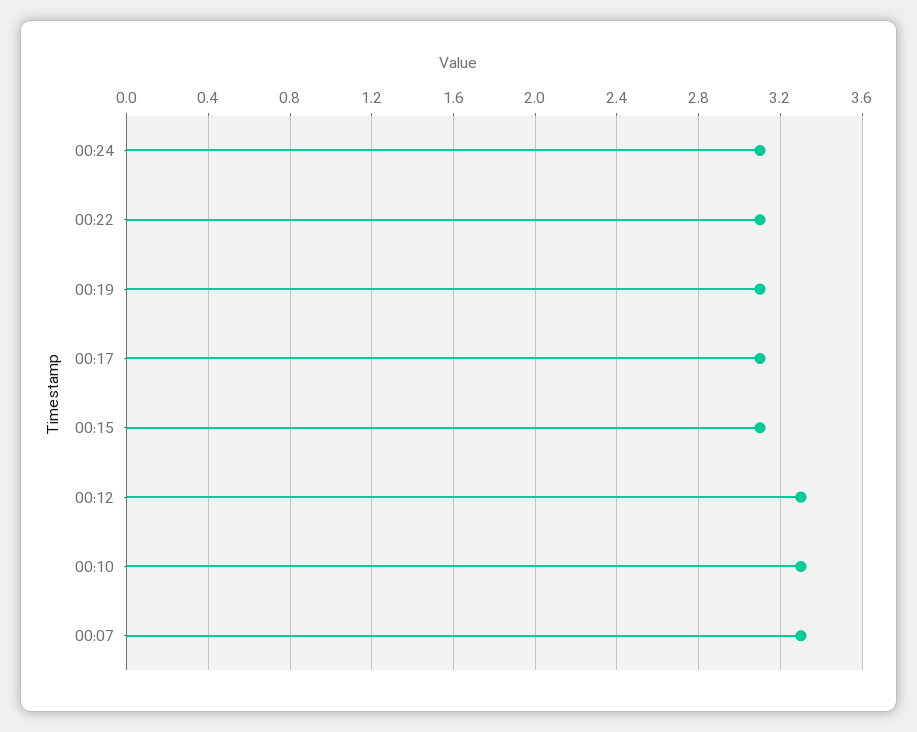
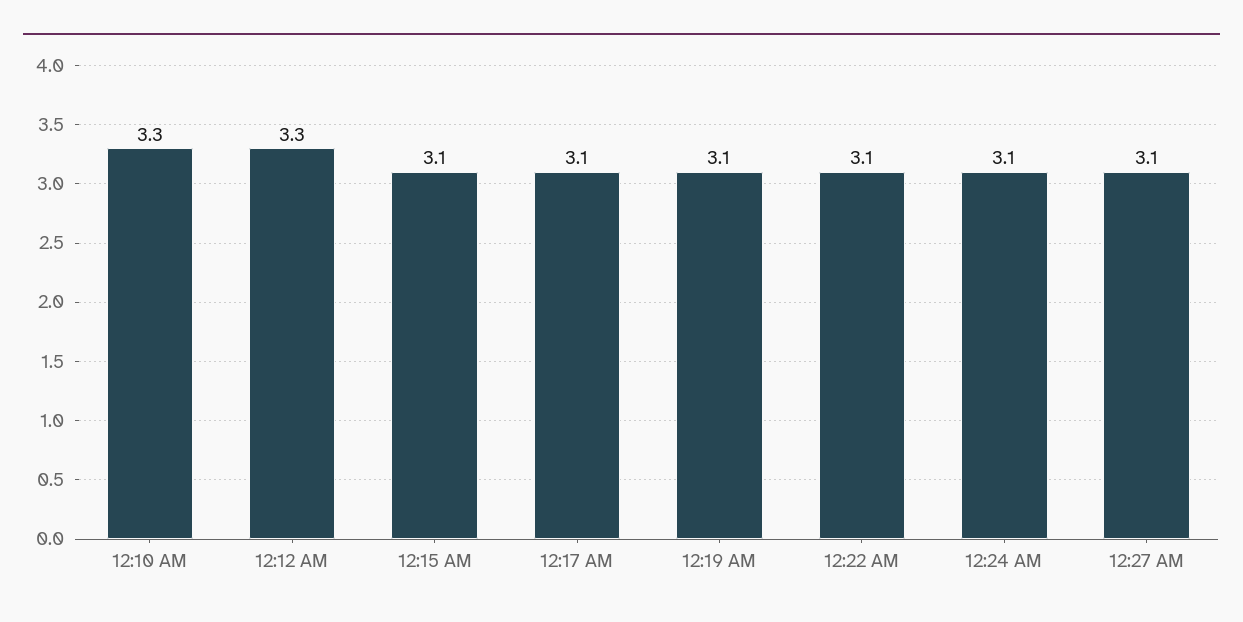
00:07: 3.3 -> none
12:27 AM: none -> 3.1

